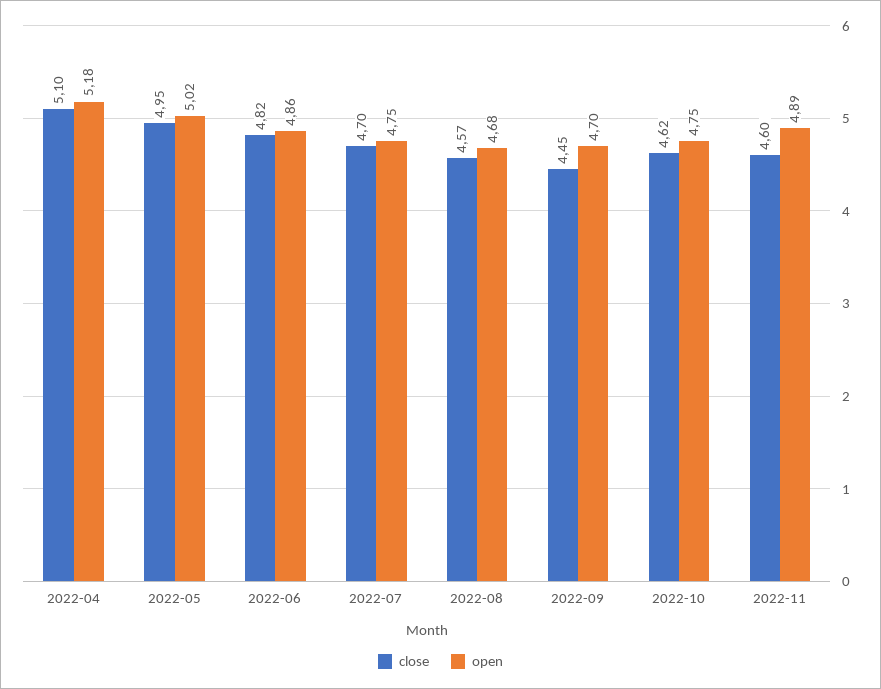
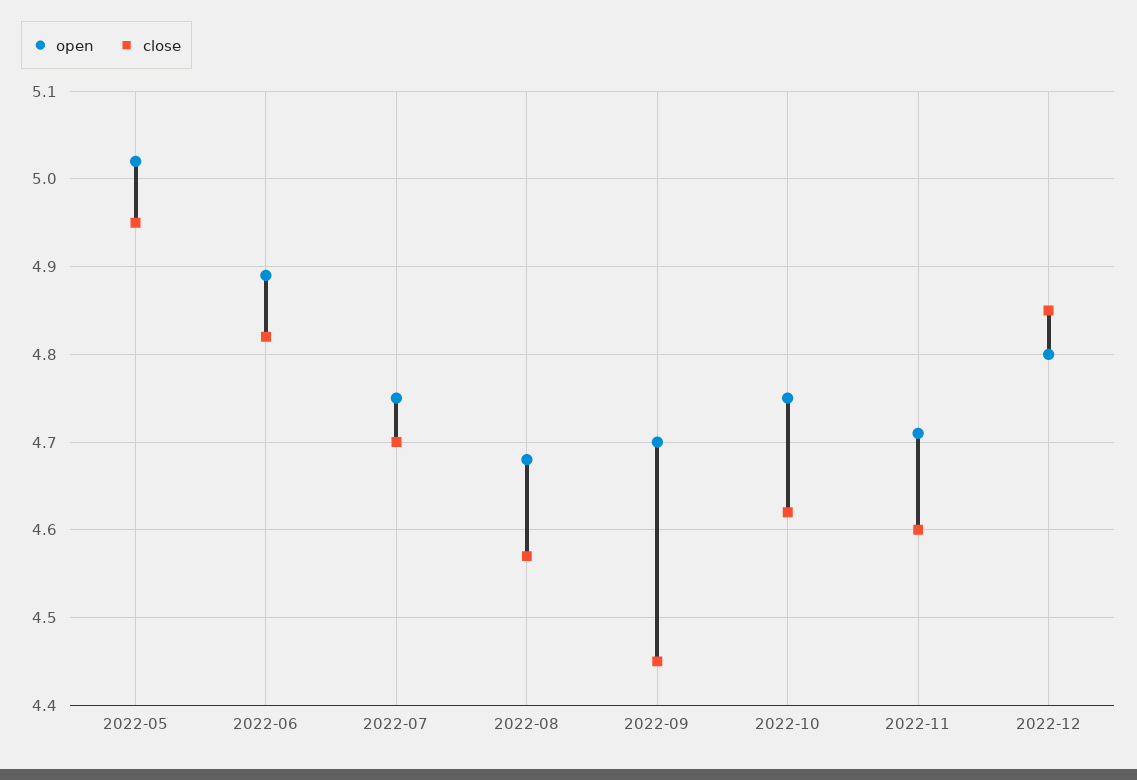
close, 2022-04: 5.1 -> none
open, 2022-04: 5.18 -> none
open, 2022-06: 4.86 -> 4.89
open, 2022-11: 4.89 -> 4.71
open, 2022-12: none -> 4.8
close, 2022-12: none -> 4.85

